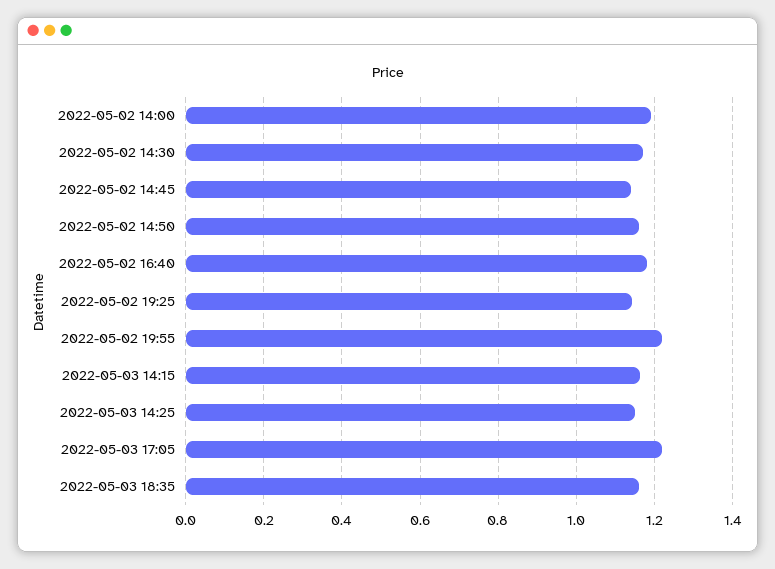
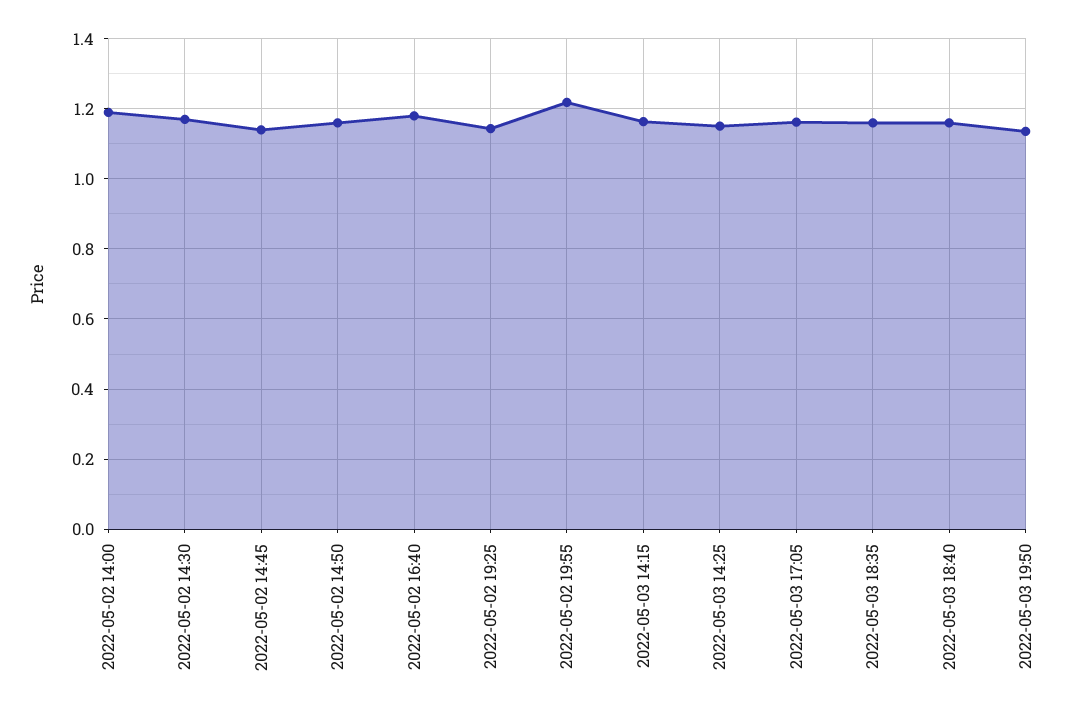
2022-05-03 17:05: 1.22 -> 1.16
2022-05-03 18:40: none -> 1.16
2022-05-03 19:50: none -> 1.14

